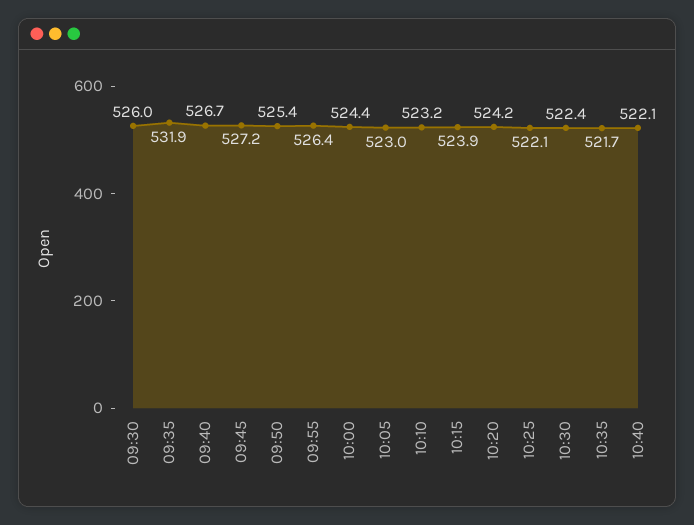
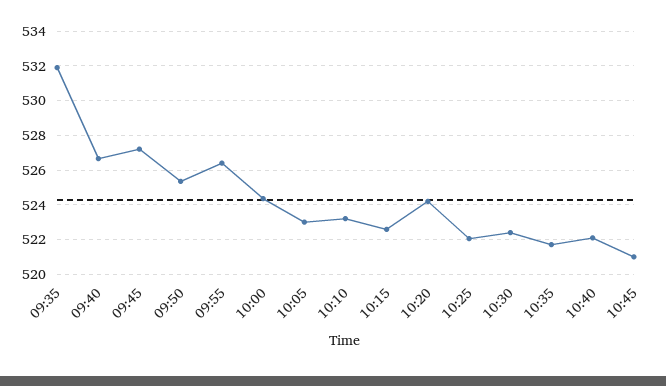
09:30: 526 -> none
10:15: 523.9 -> 522.5
10:45: none -> 521

